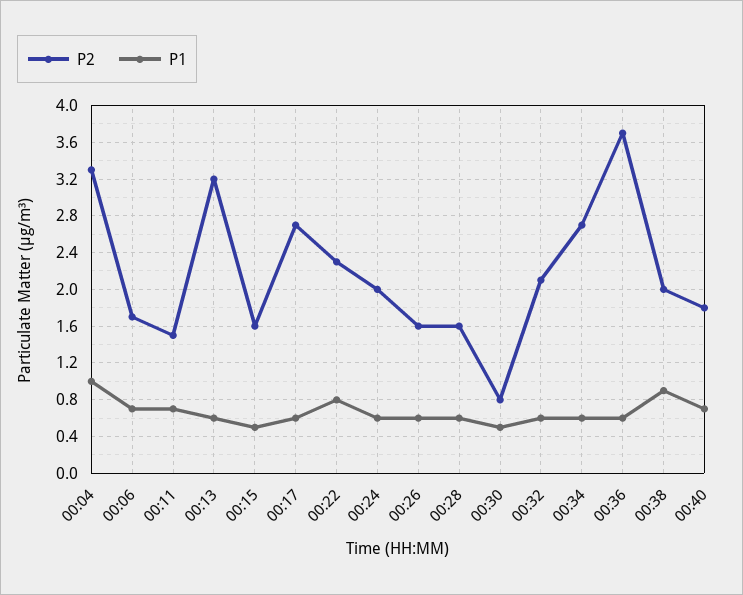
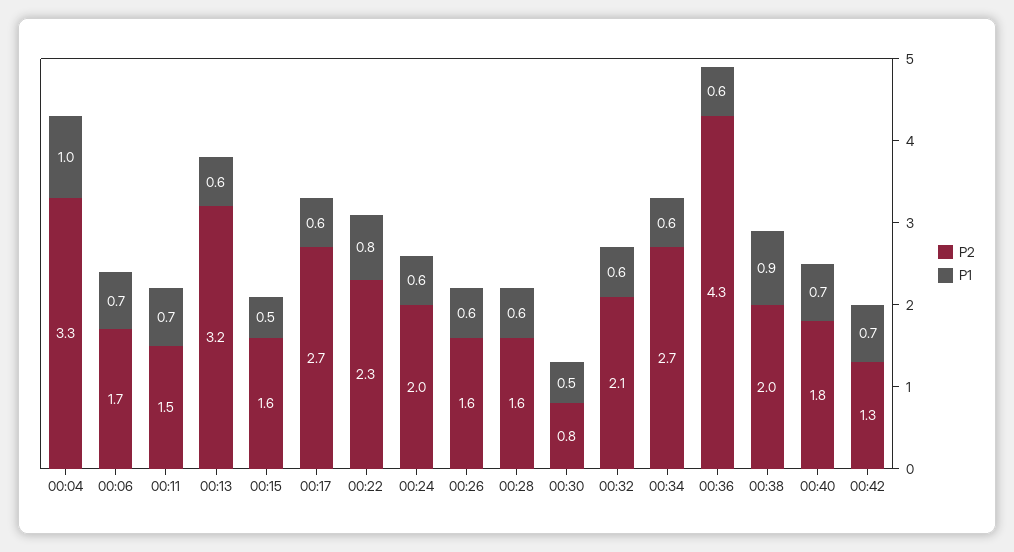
P2, 00:36: 3.7 -> 4.3
P2, 00:42: none -> 1.3
P1, 00:42: none -> 0.7

